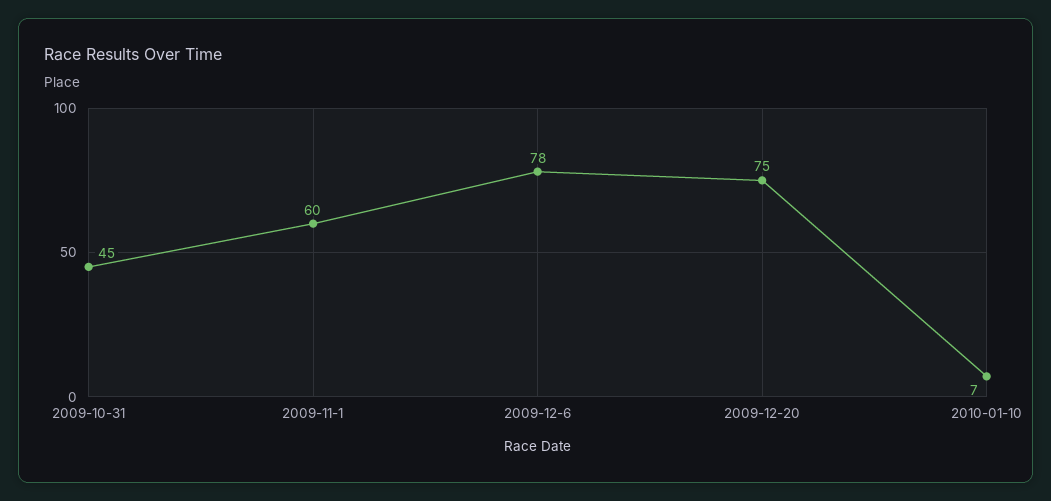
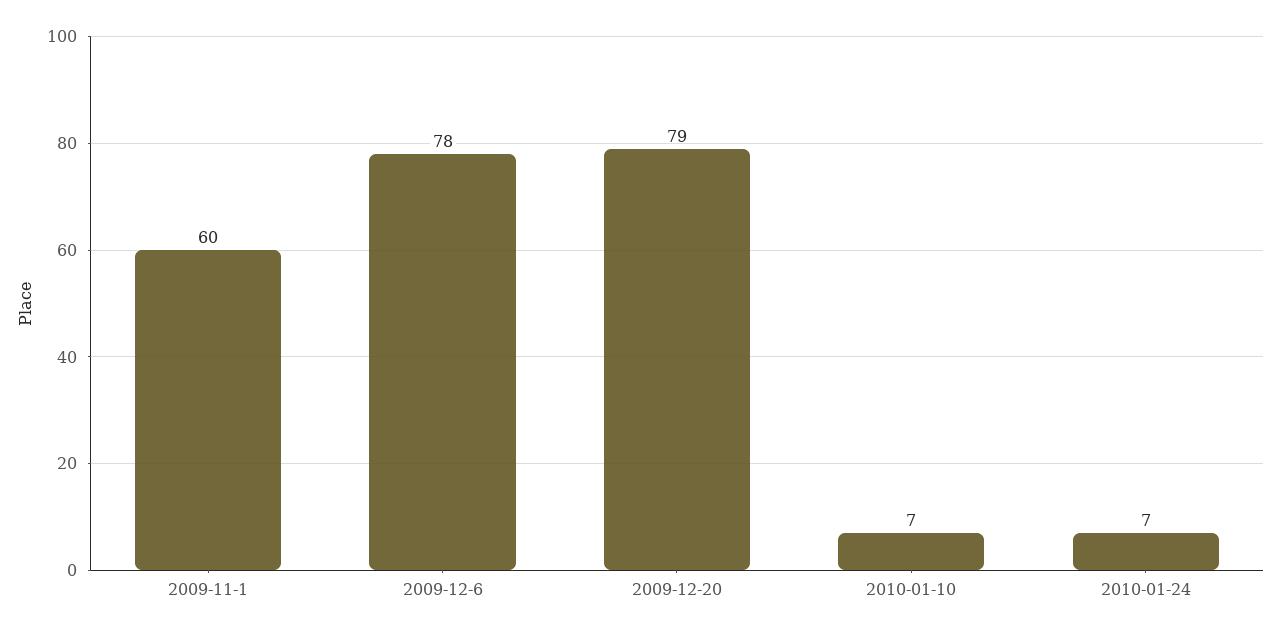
2009-10-31: 45 -> none
2009-12-20: 75 -> 79
2010-01-24: none -> 7

